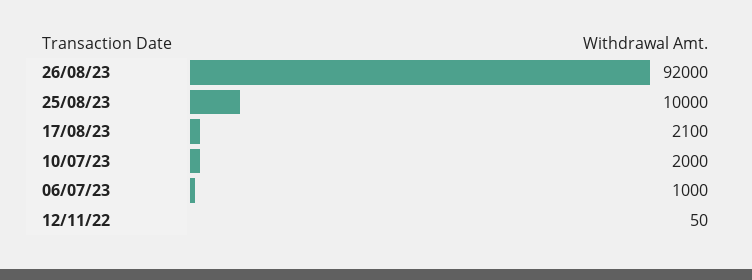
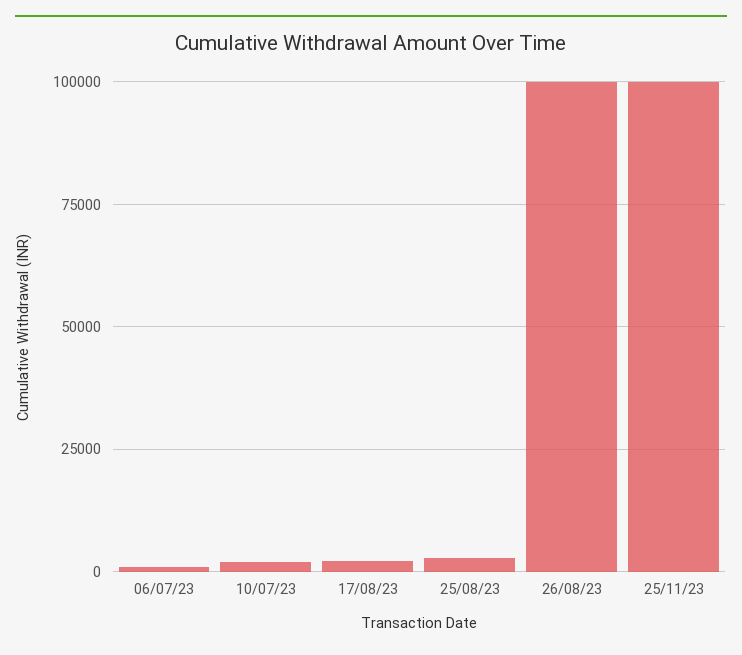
26/08/23: 92000 -> 100000
25/08/23: 10000 -> 2500
12/11/22: 50 -> none
25/11/23: none -> 100000

